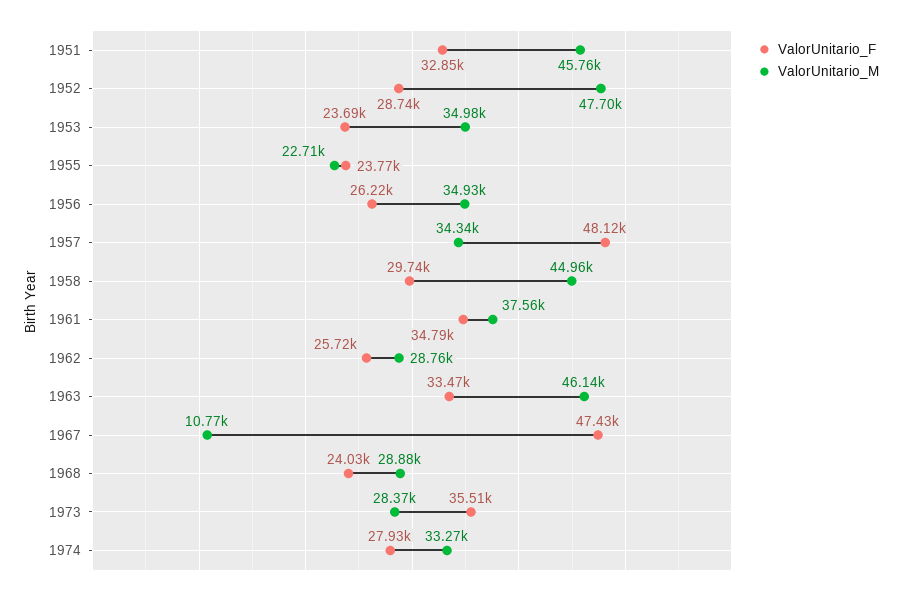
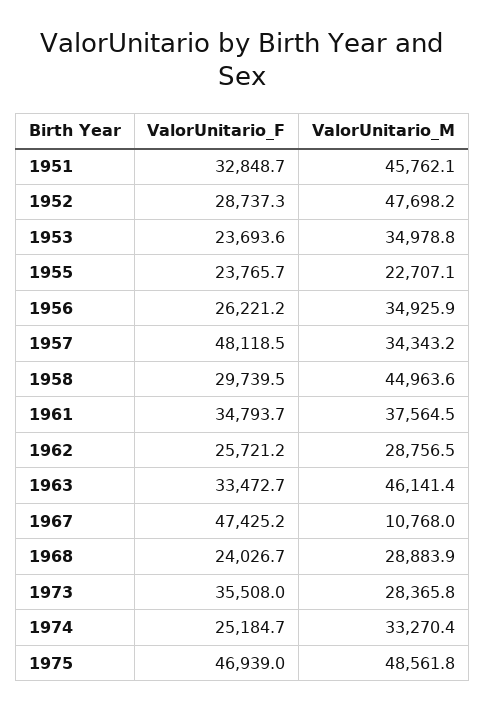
ValorUnitario_F, 1974: 27930 -> 25184.7
ValorUnitario_F, 1975: none -> 46939
ValorUnitario_M, 1975: none -> 48561.8

